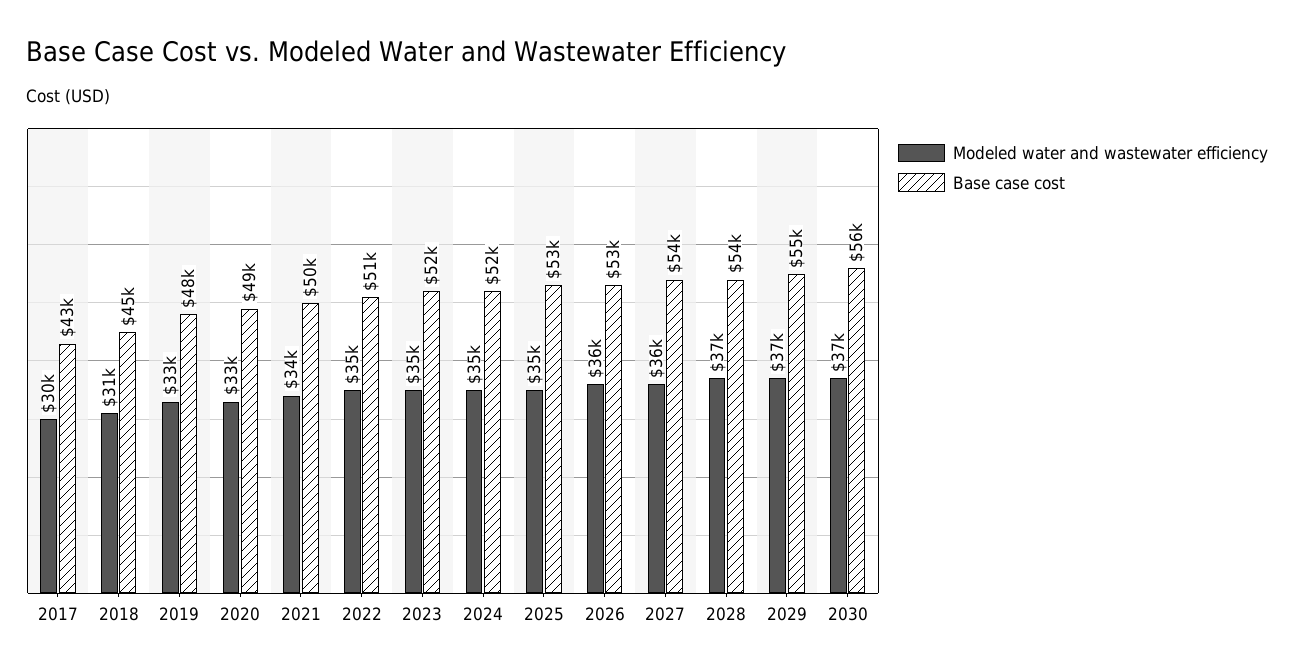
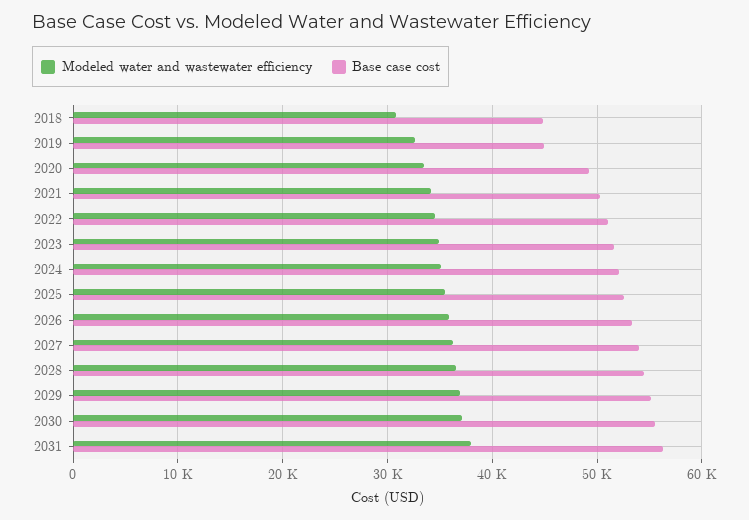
Modeled water and wastewater efficiency, 2017: 30000 -> none
Base case cost, 2017: 43000 -> none
Base case cost, 2019: 48000 -> 45000
Modeled water and wastewater efficiency, 2031: none -> 38000
Base case cost, 2031: none -> 56000

